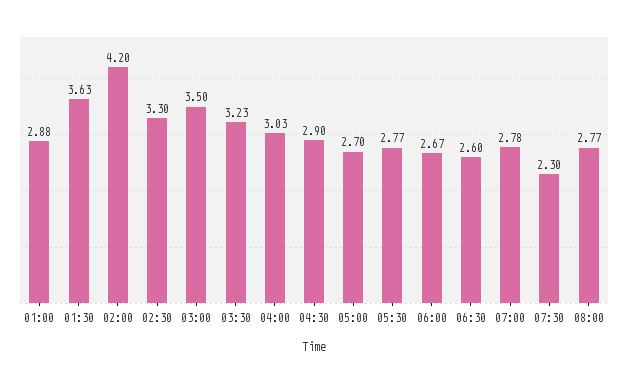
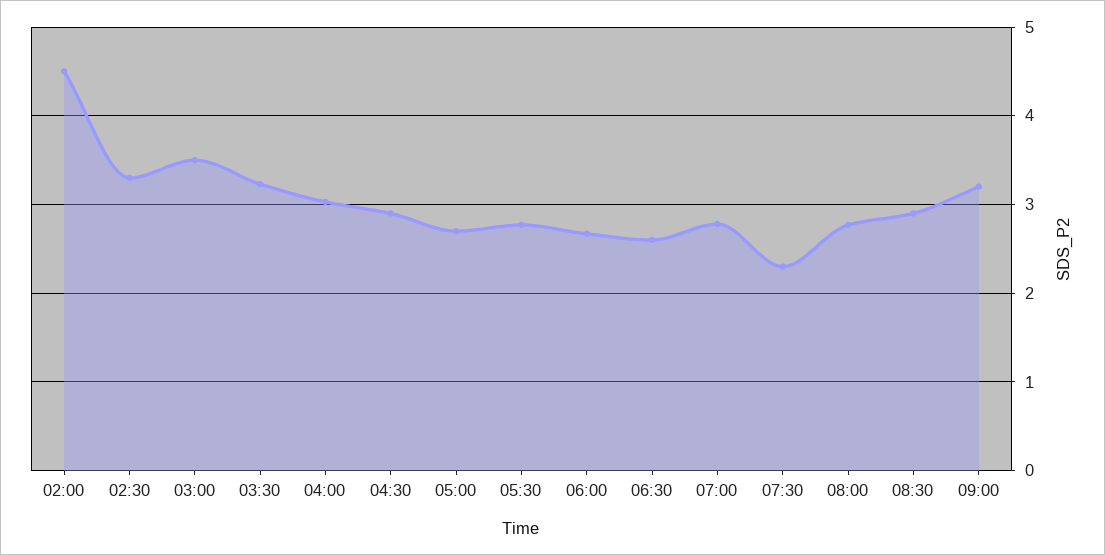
01:00: 2.88 -> none
01:30: 3.63 -> none
02:00: 4.2 -> 4.5
08:30: none -> 2.9
09:00: none -> 3.2

